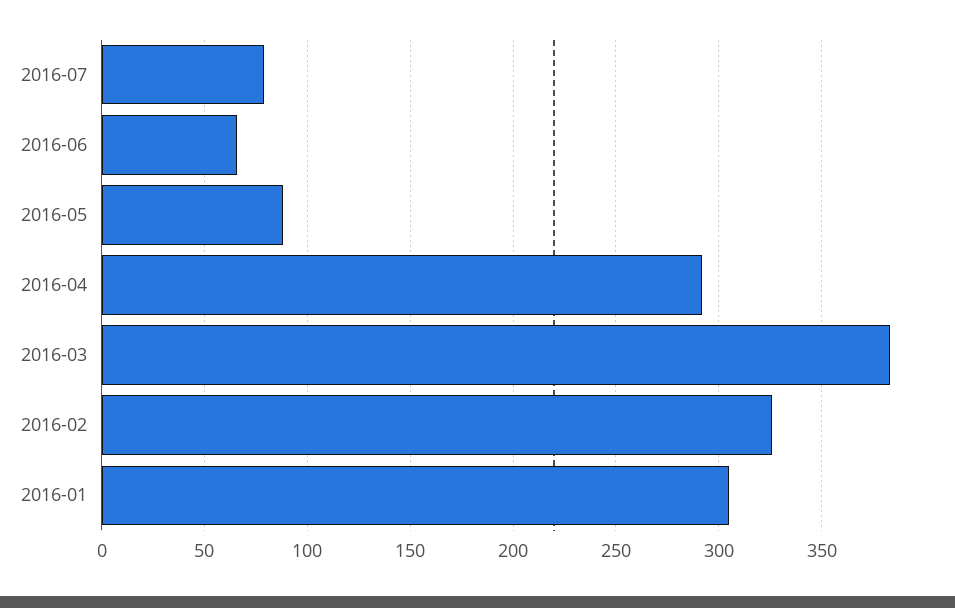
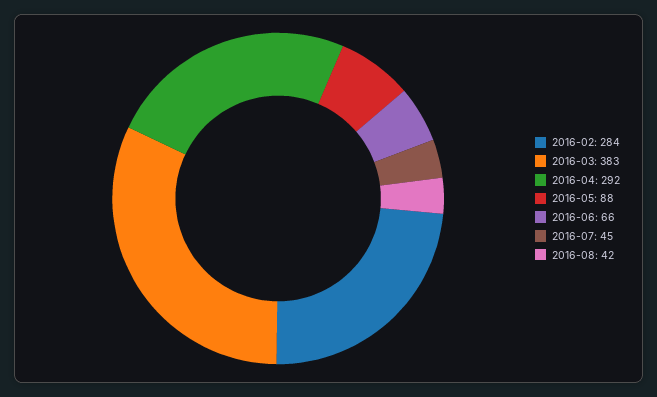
2016-07: 80 -> 45
2016-02: 325 -> 284
2016-01: 305 -> none
2016-08: none -> 42

